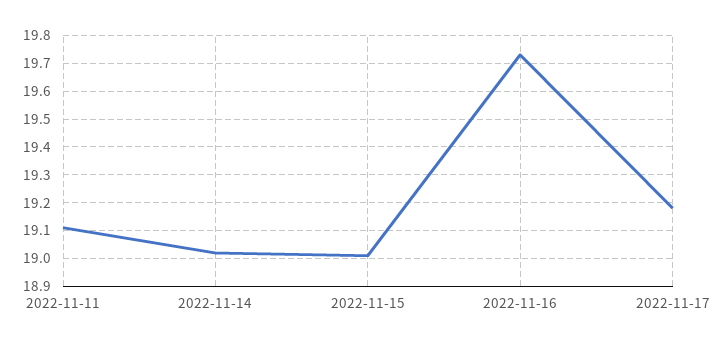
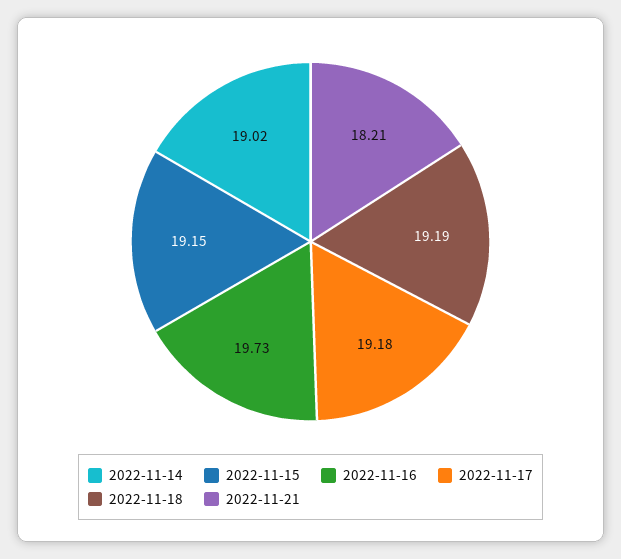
2022-11-11: 19.1 -> none
2022-11-15: 19 -> 19.15
2022-11-18: none -> 19.19
2022-11-21: none -> 18.21

